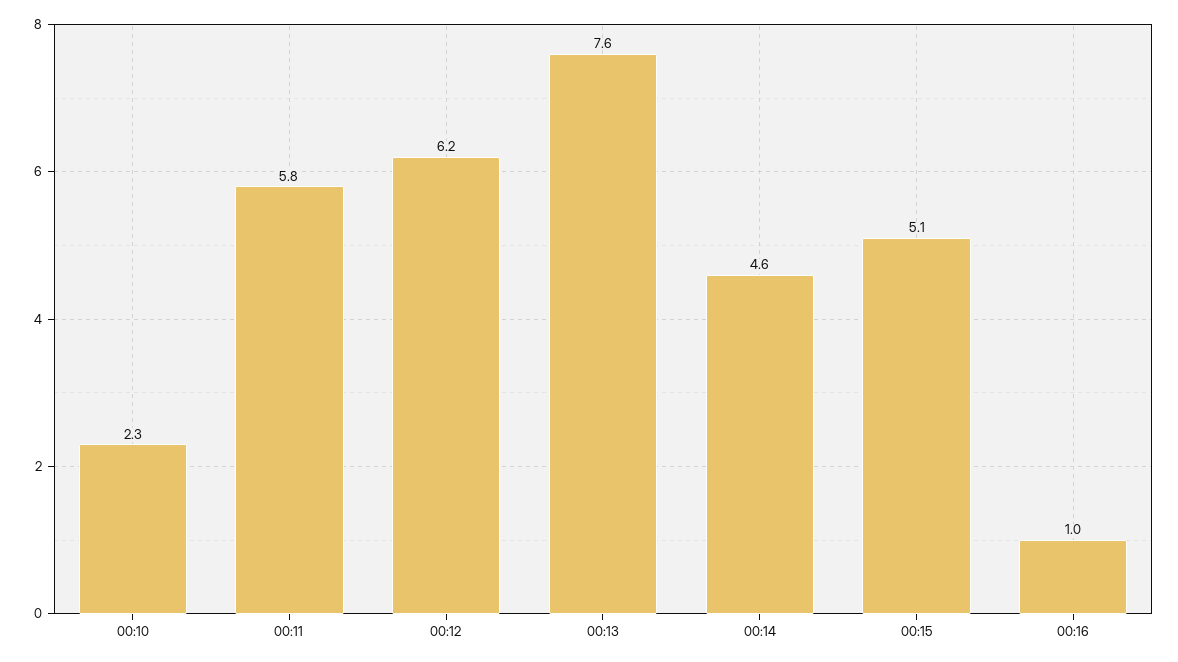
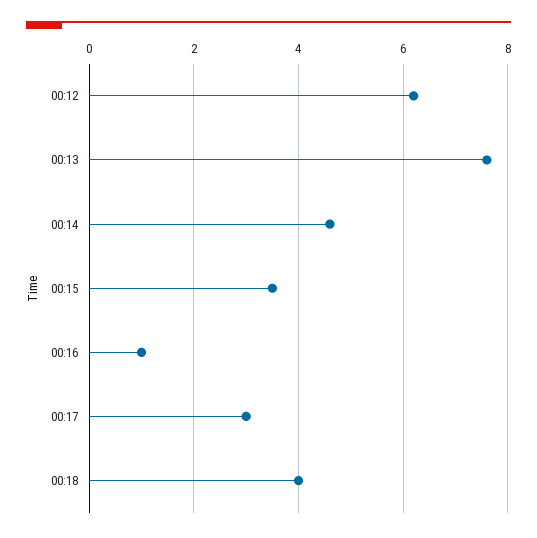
00:10: 2.3 -> none
00:11: 5.8 -> none
00:15: 5.1 -> 3.5
00:17: none -> 3
00:18: none -> 4

